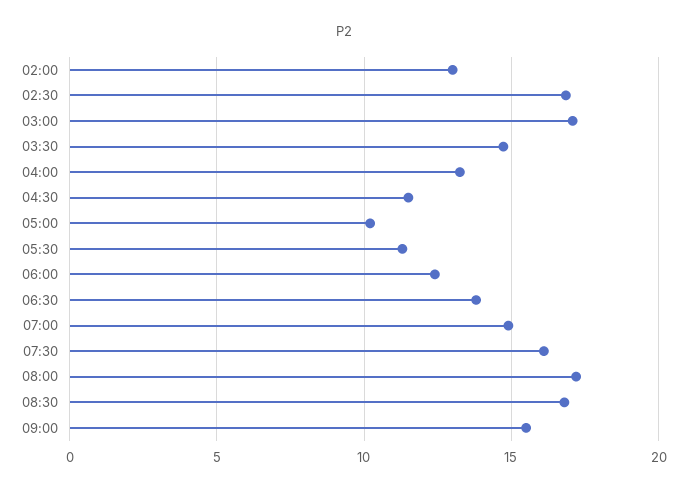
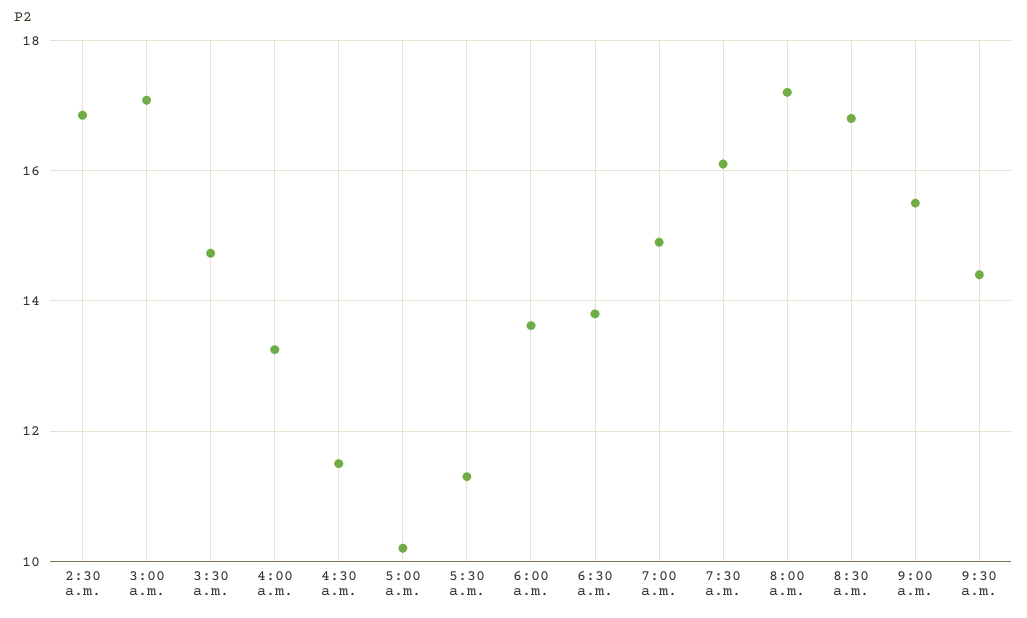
02:00: 13 -> none
06:00: 12.5 -> 13.6
9:30 a.m.: none -> 14.4

